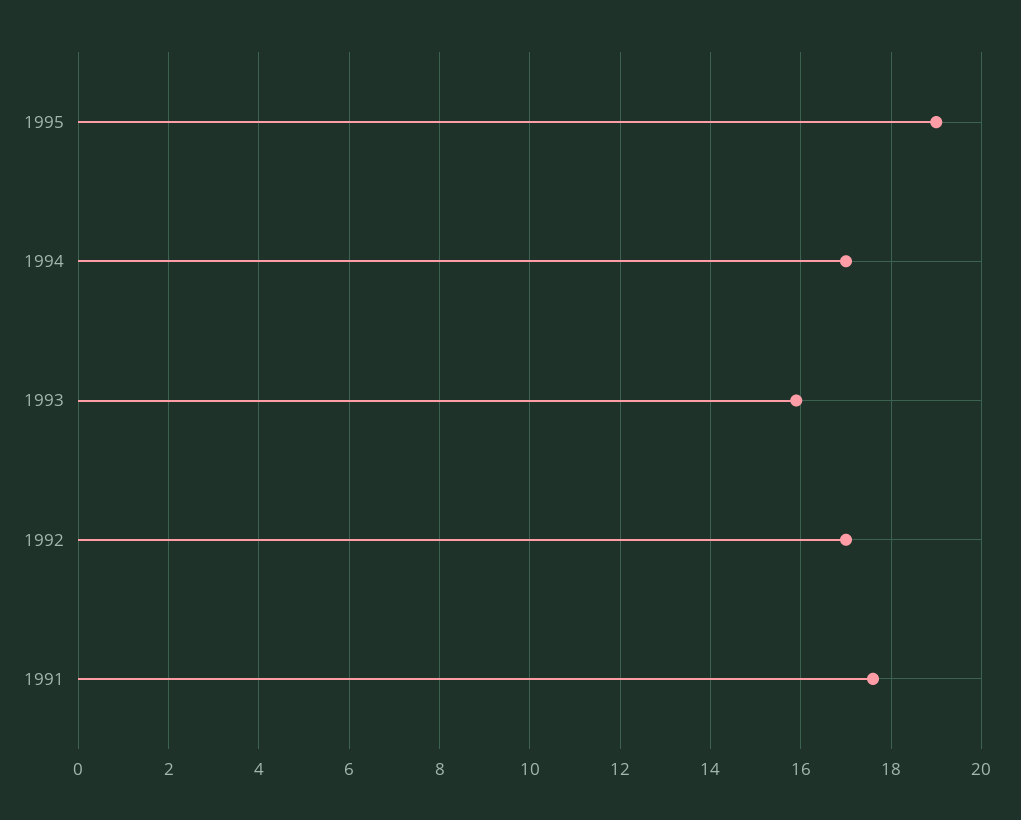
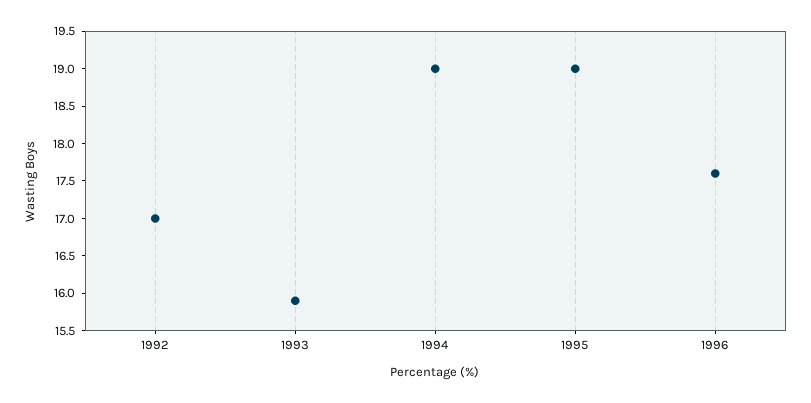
1994: 17 -> 19
1991: 17.5 -> none
1996: none -> 17.5

